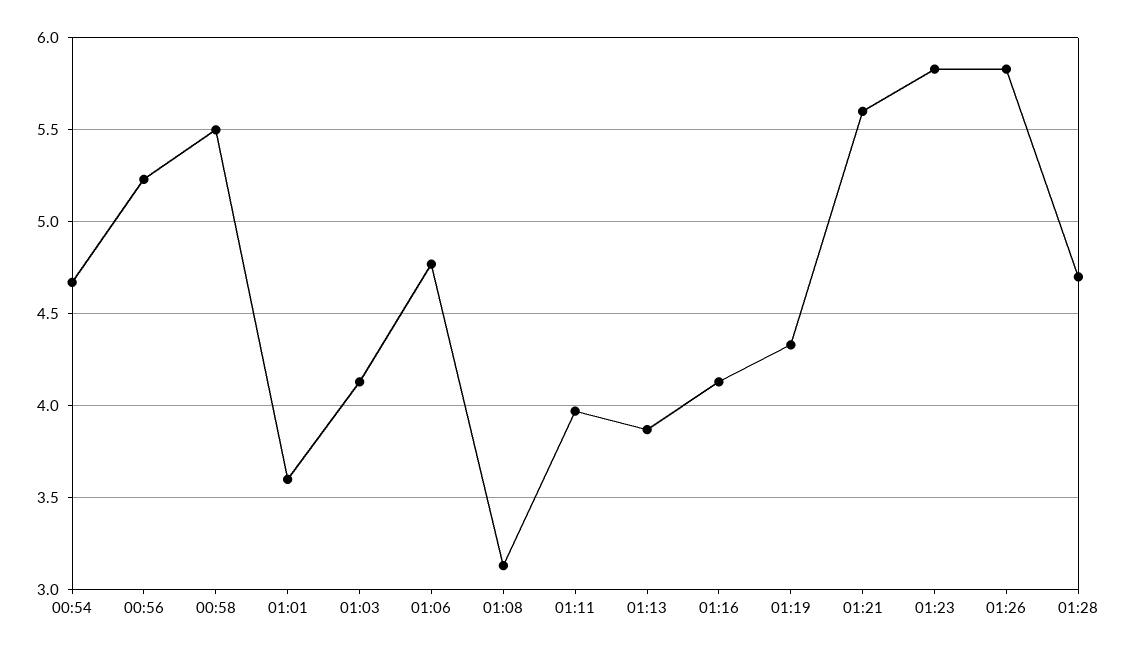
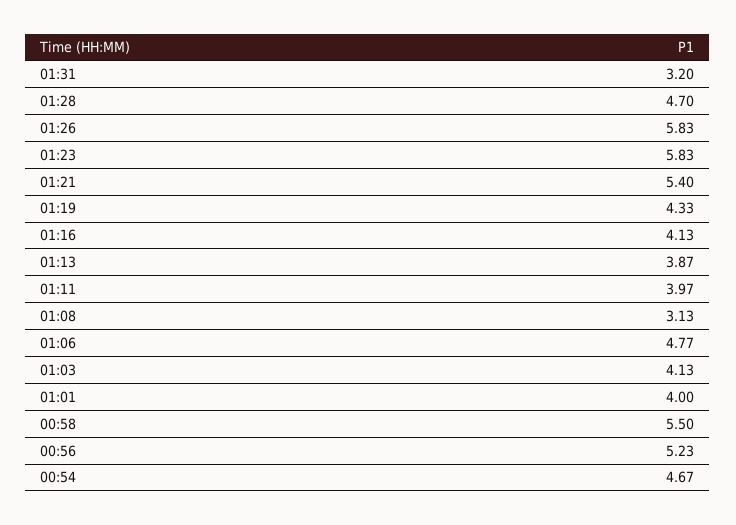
01:01: 3.6 -> 4
01:21: 5.6 -> 5.4
01:31: none -> 3.2

